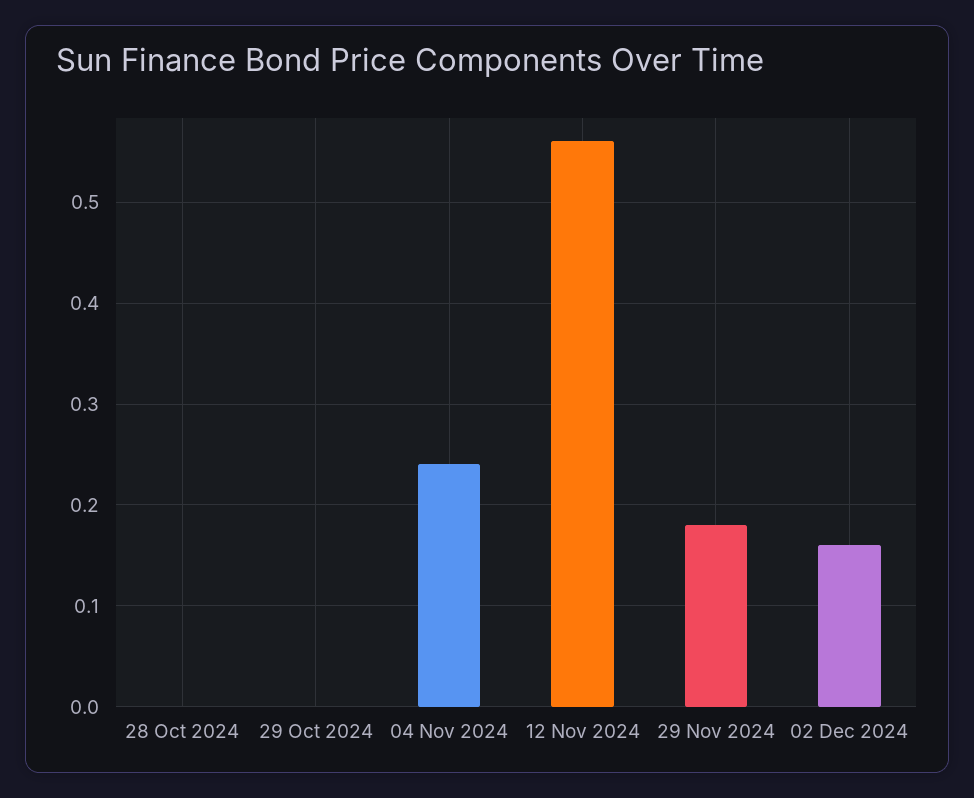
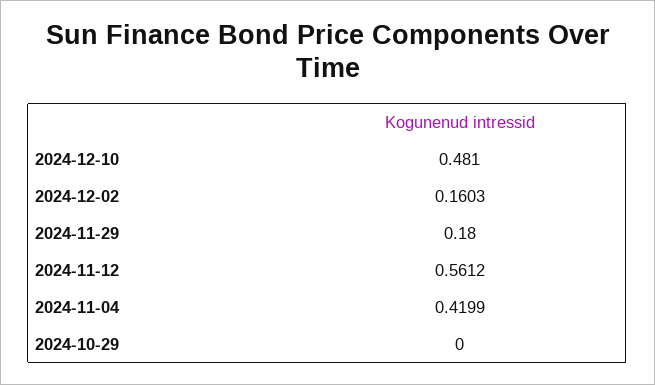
28 Oct 2024: 0 -> none
04 Nov 2024: 0.24 -> 0.4199
2024-12-10: none -> 0.481

